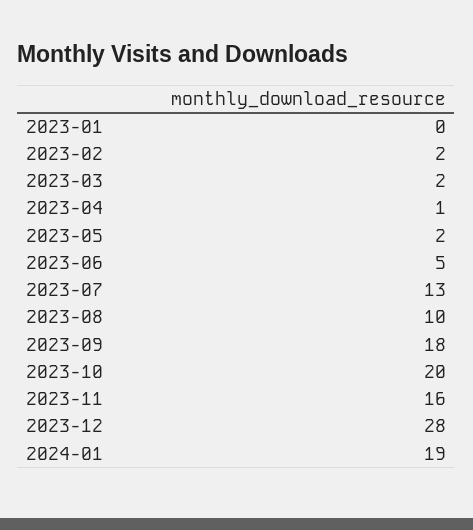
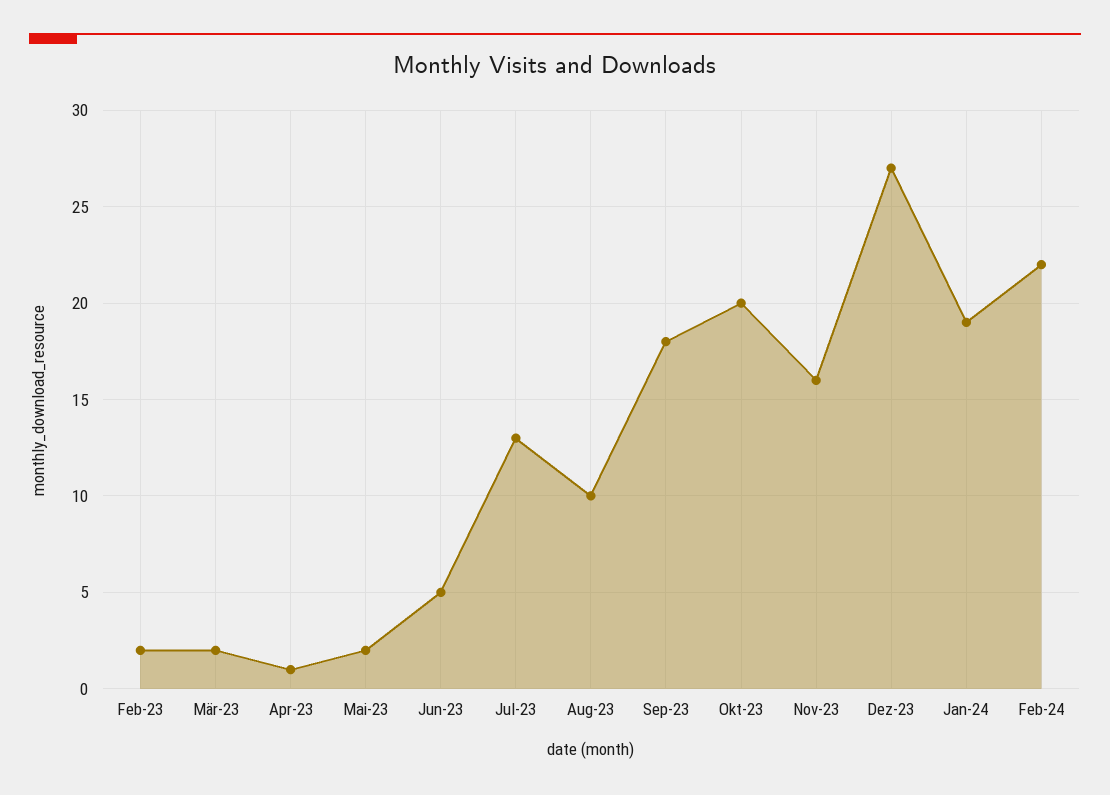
2023-01: 0 -> none
2023-12: 28 -> 27
Feb-24: none -> 22

